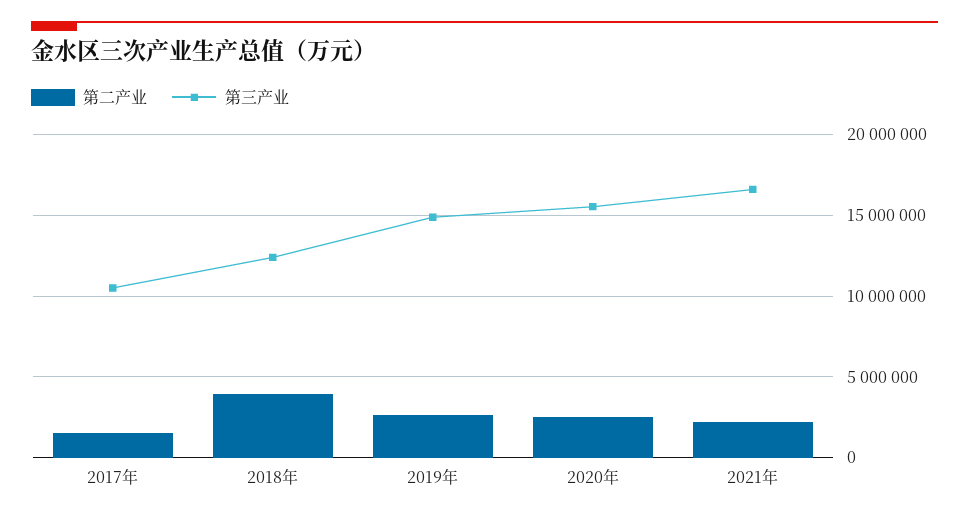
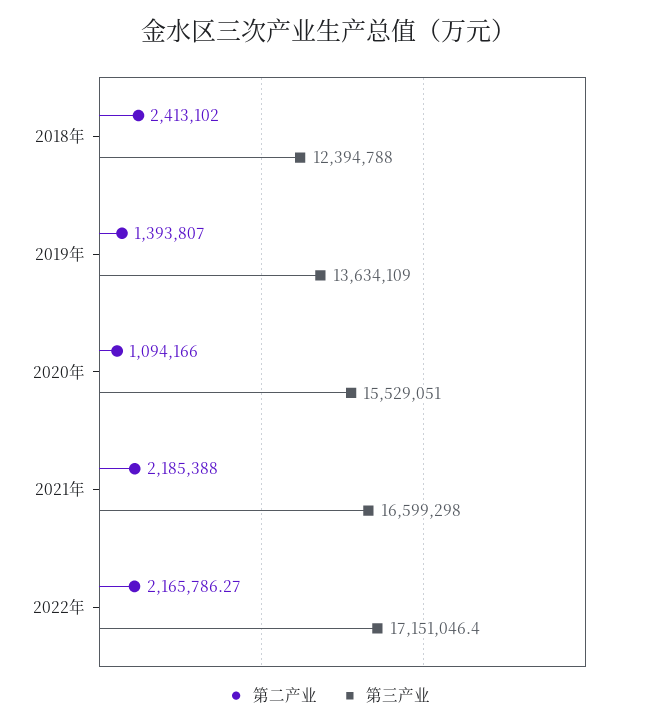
第二产业, 2017年: 1500000 -> none
第三产业, 2017年: 10500000 -> none
第二产业, 2018年: 4000000 -> 2413102
第二产业, 2019年: 2500000 -> 1393807
第三产业, 2019年: 15000000 -> 13634109
第二产业, 2020年: 2500000 -> 1094166
第二产业, 2022年: none -> 2165786.27
第三产业, 2022年: none -> 17151046.4

